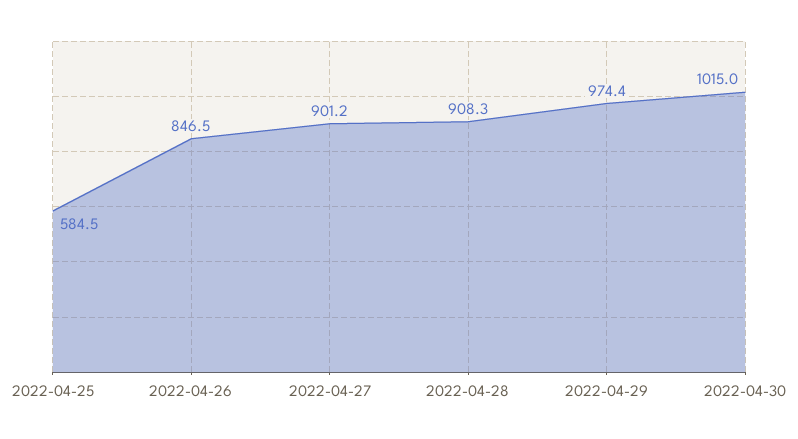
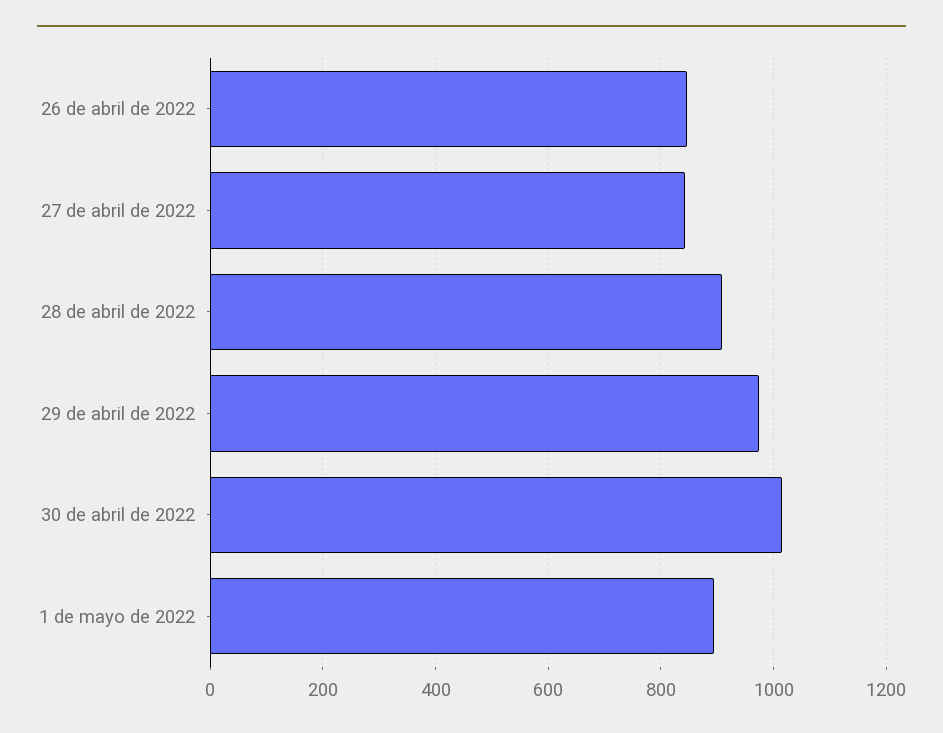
2022-04-25: 584.5 -> none
2022-04-27: 901.2 -> 840
1 de mayo de 2022: none -> 900

